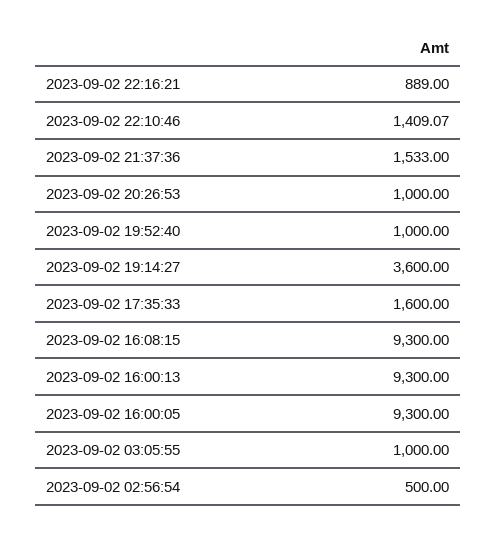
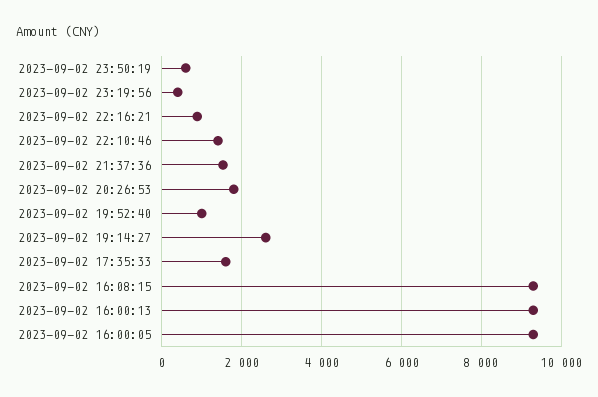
2023-09-02 20:26:53: 1000 -> 1800
2023-09-02 19:14:27: 3600 -> 2600
2023-09-02 03:05:55: 1000 -> none
2023-09-02 02:56:54: 500 -> none
2023-09-02 23:50:19: none -> 600
2023-09-02 23:19:56: none -> 400

